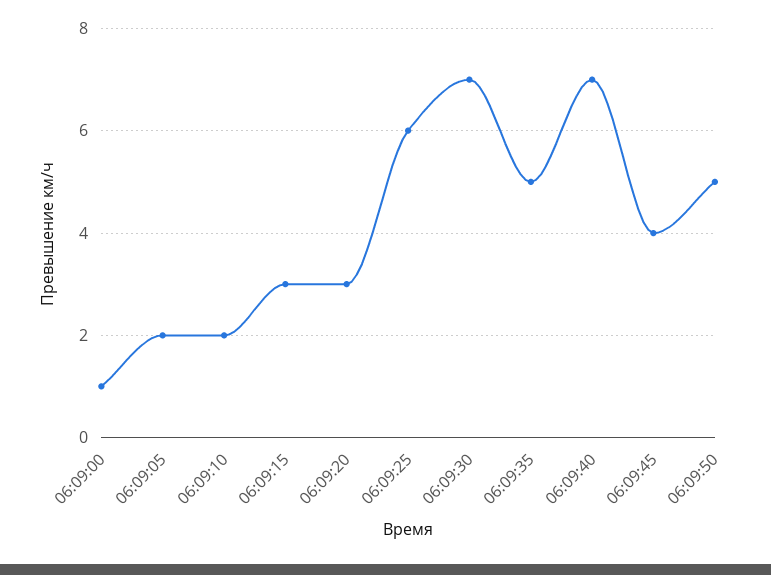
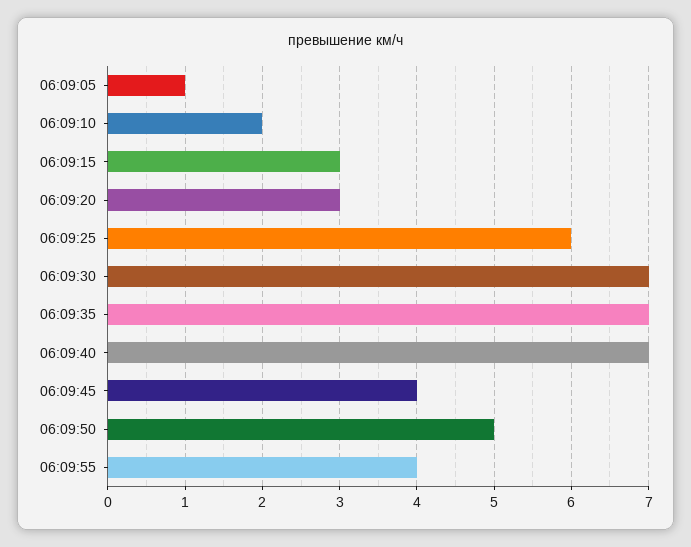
06:09:00: 1 -> none
06:09:05: 2 -> 1
06:09:35: 5 -> 7
06:09:55: none -> 4

